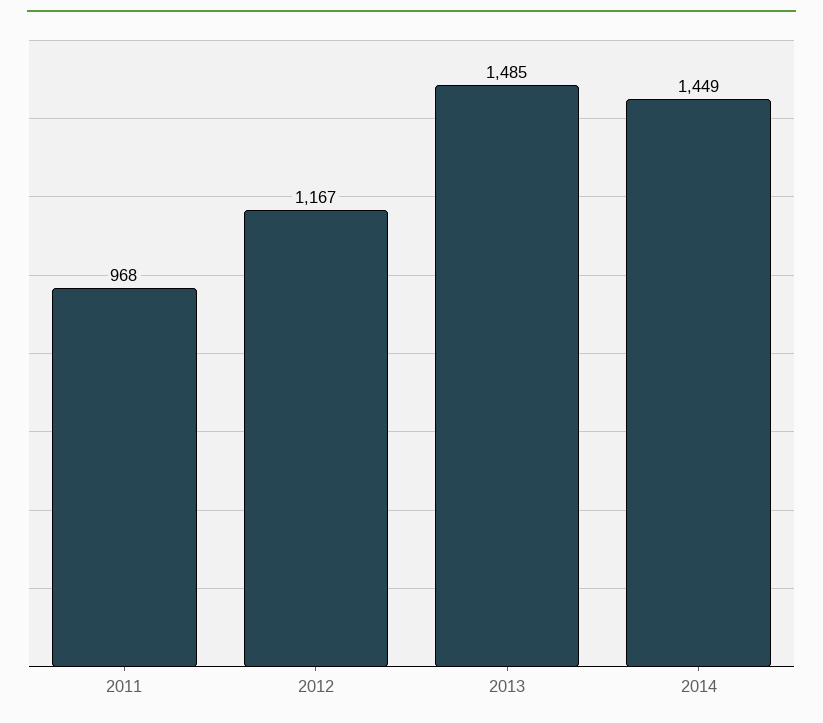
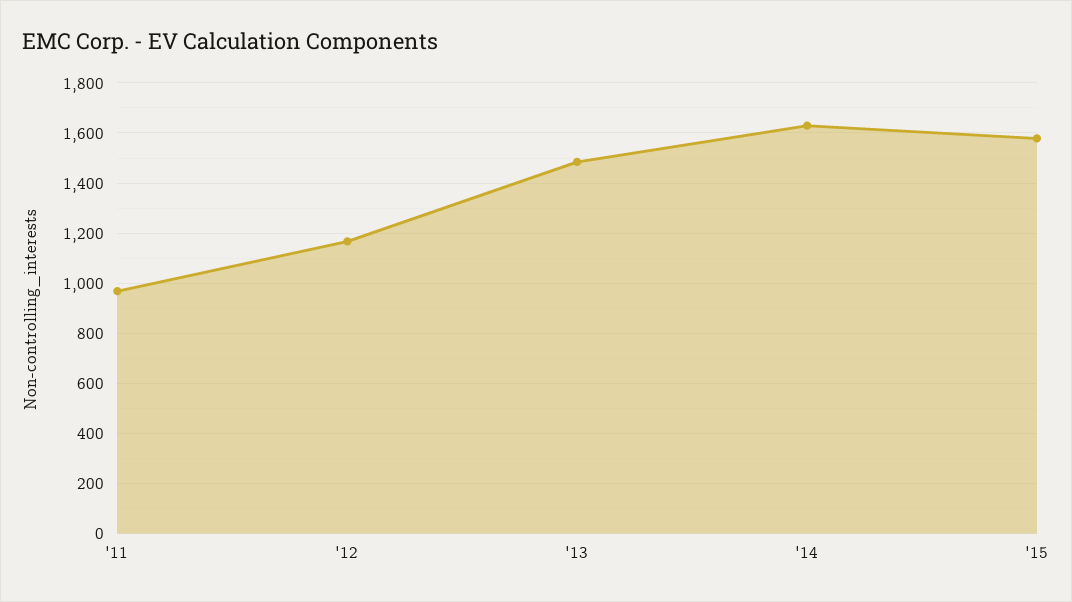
2014: 1449 -> 1625
'15: none -> 1575

